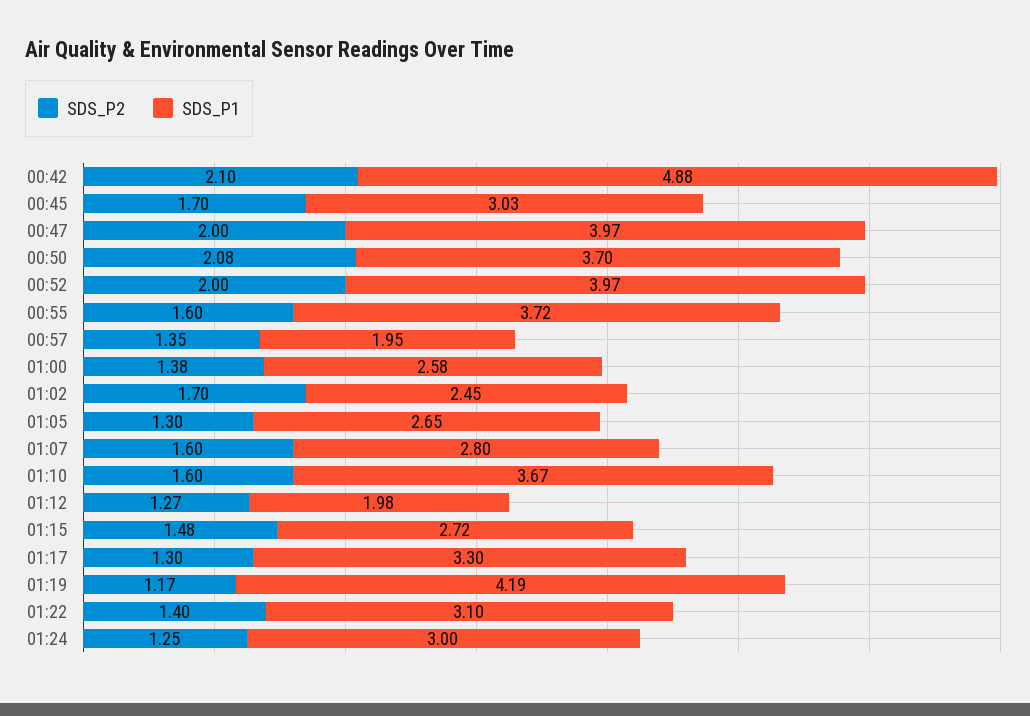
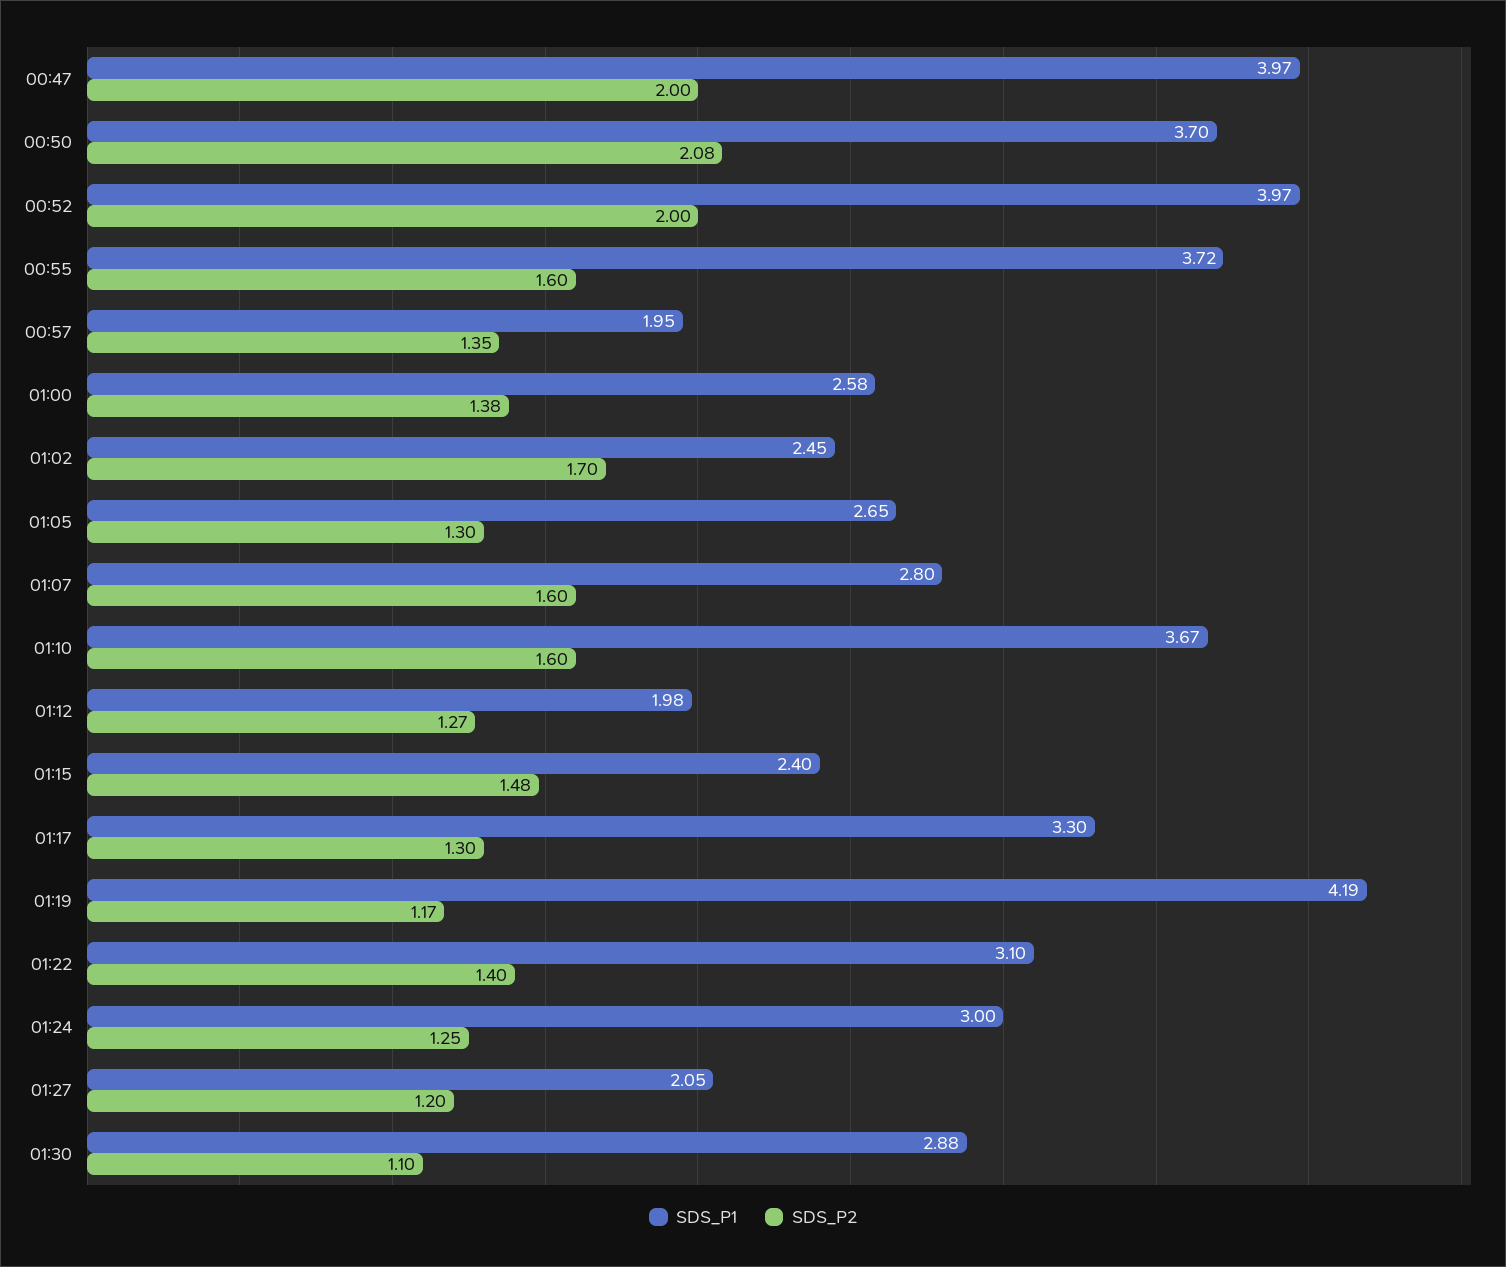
SDS_P2, 00:42: 2.1 -> none
SDS_P1, 00:42: 4.88 -> none
SDS_P2, 00:45: 1.7 -> none
SDS_P1, 00:45: 3.03 -> none
SDS_P1, 01:15: 2.72 -> 2.4
SDS_P1, 01:27: none -> 2.05
SDS_P2, 01:27: none -> 1.2
SDS_P1, 01:30: none -> 2.88
SDS_P2, 01:30: none -> 1.1

